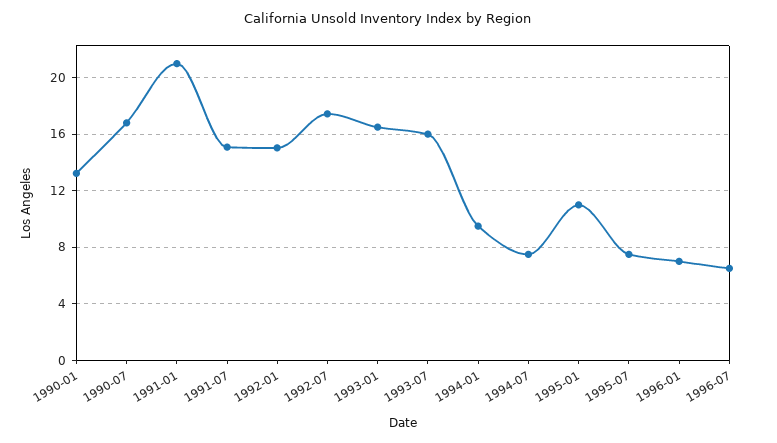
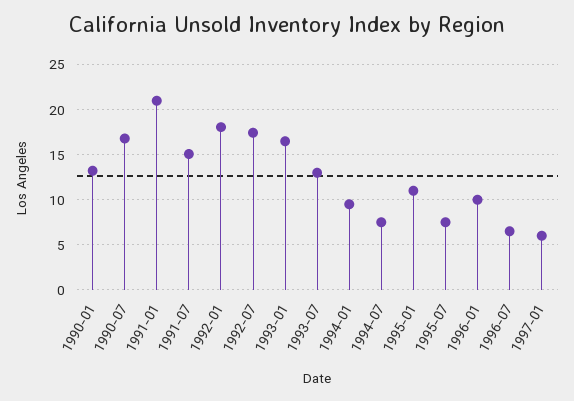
1992-01: 15 -> 18
1993-07: 16 -> 13
1996-01: 7 -> 10
1997-01: none -> 6

